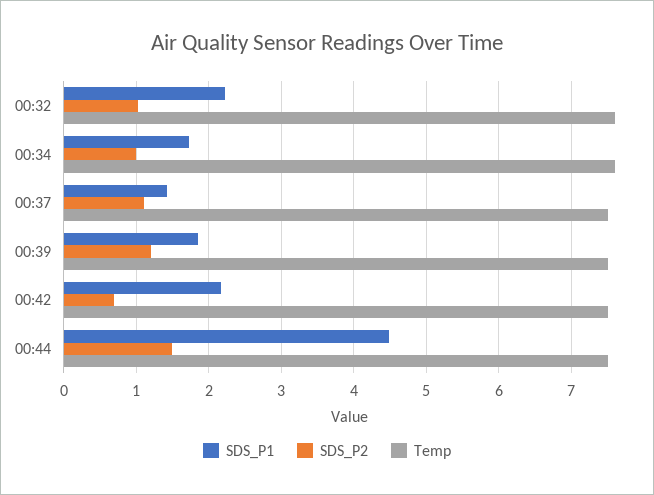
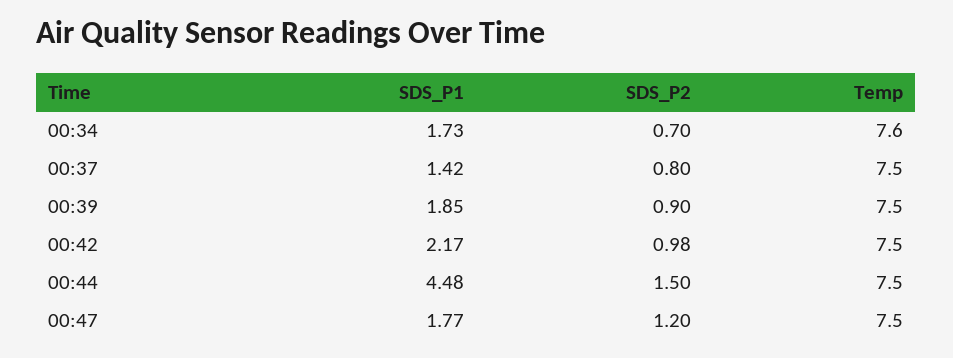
SDS_P1, 00:32: 2.2 -> none
SDS_P2, 00:32: 1 -> none
Temp, 00:32: 7.6 -> none
SDS_P2, 00:34: 1 -> 0.7
SDS_P2, 00:37: 1.1 -> 0.8
SDS_P2, 00:39: 1.2 -> 0.9
SDS_P2, 00:42: 0.7 -> 0.98
SDS_P1, 00:47: none -> 1.77
SDS_P2, 00:47: none -> 1.2
Temp, 00:47: none -> 7.5

